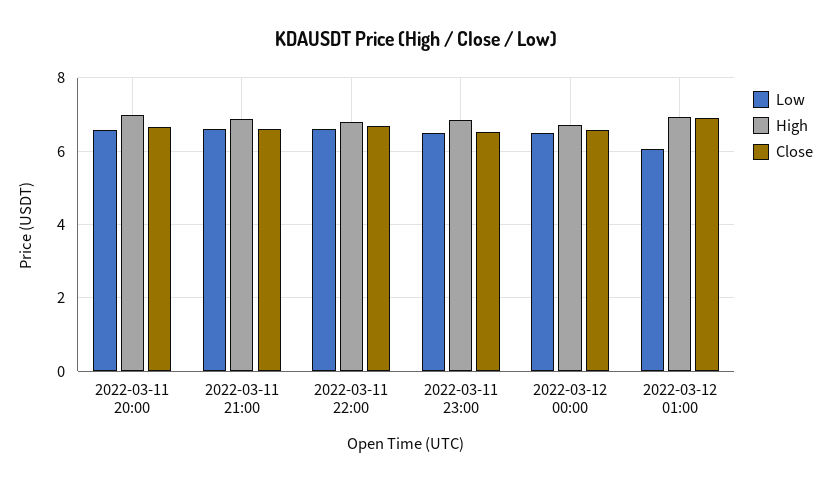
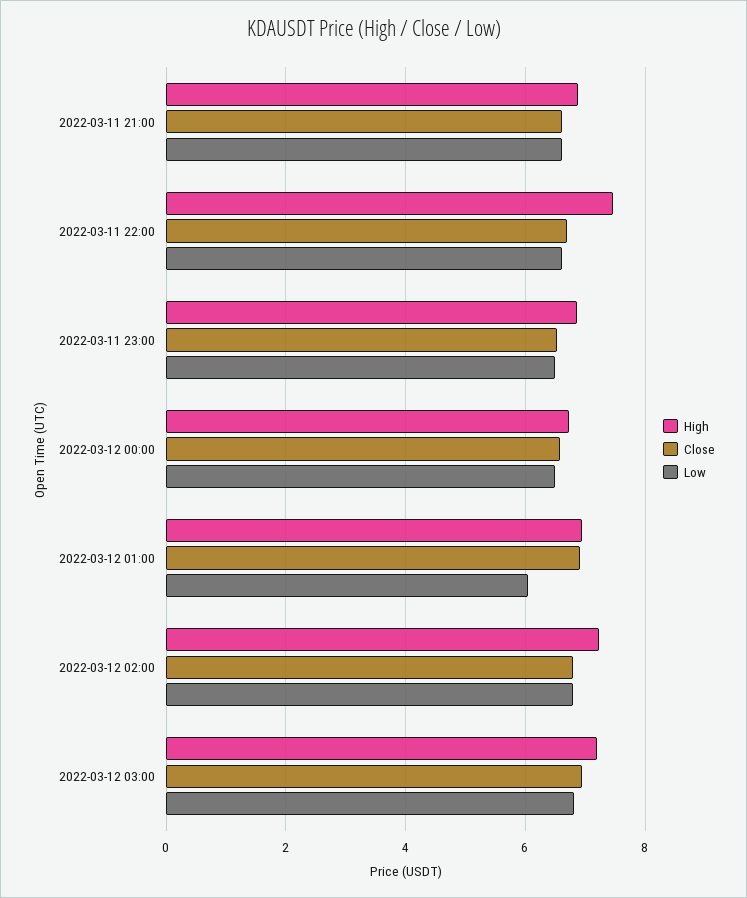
Low, 2022-03-11 20:00: 6.6 -> none
High, 2022-03-11 20:00: 7 -> none
Close, 2022-03-11 20:00: 6.6 -> none
High, 2022-03-11 22:00: 6.8 -> 7.4
High, 2022-03-12 02:00: none -> 7.2
Close, 2022-03-12 02:00: none -> 6.8
Low, 2022-03-12 02:00: none -> 6.8
High, 2022-03-12 03:00: none -> 7.2
Close, 2022-03-12 03:00: none -> 7
Low, 2022-03-12 03:00: none -> 6.8

